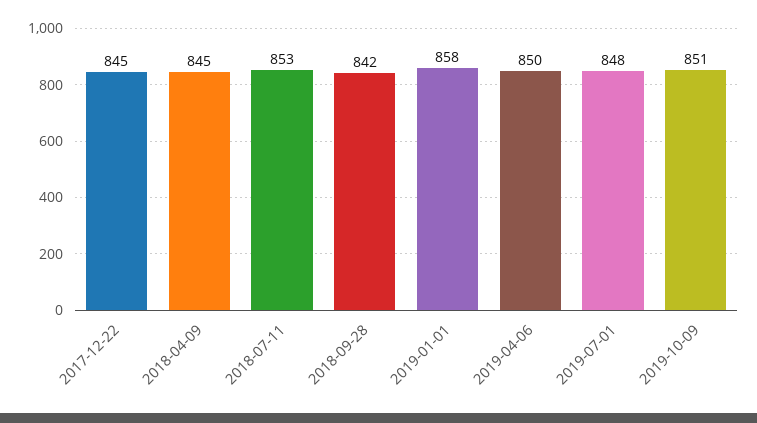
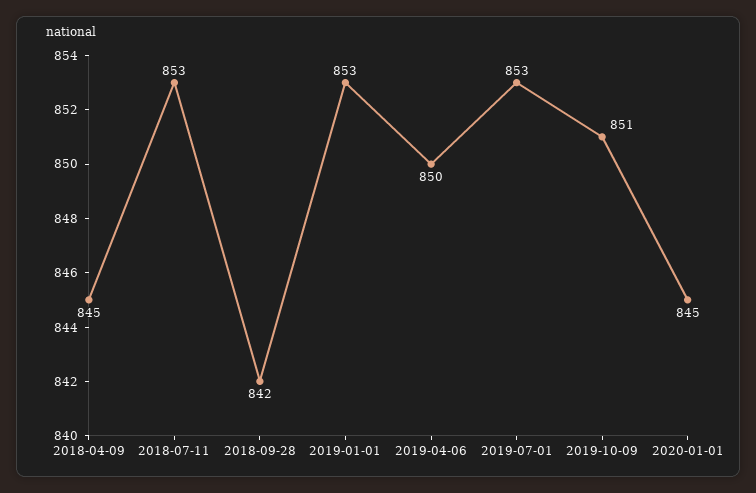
2017-12-22: 845 -> none
2019-01-01: 858 -> 853
2019-07-01: 848 -> 853
2020-01-01: none -> 845

